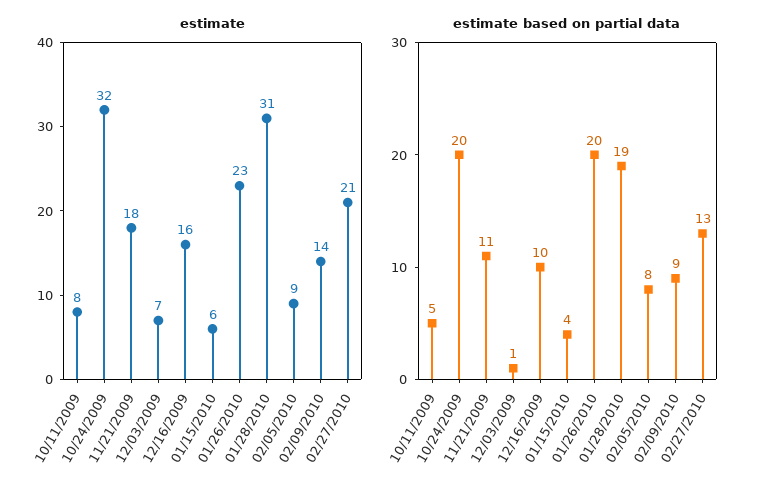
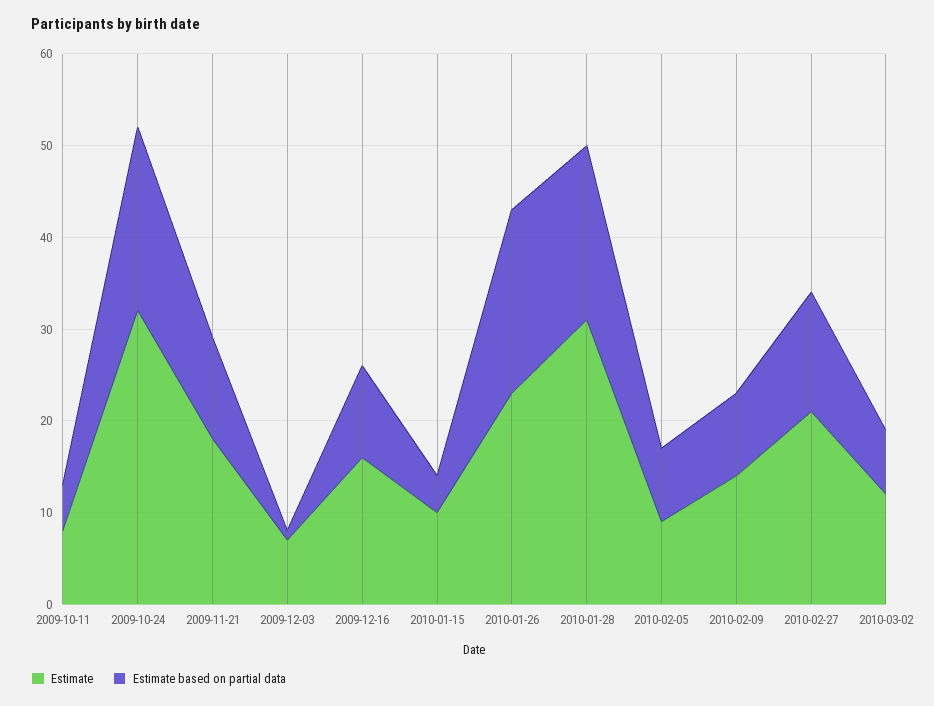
estimate, 01/15/2010: 6 -> 10
estimate, 2010-03-02: none -> 12
estimate based on partial data, 2010-03-02: none -> 7

